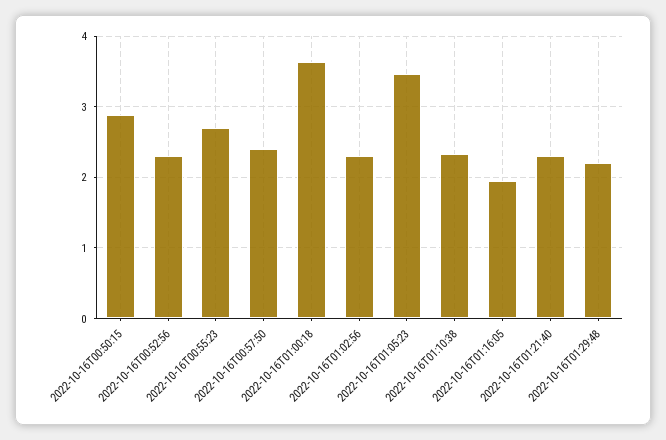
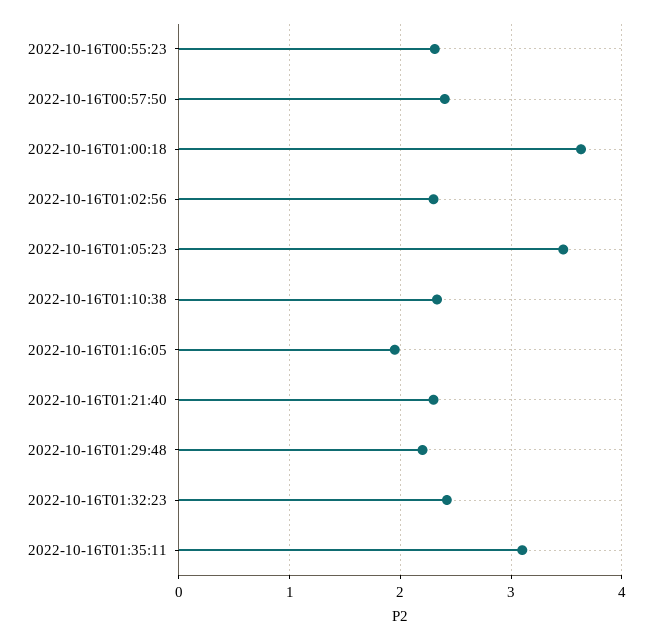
2022-10-16T00:50:15: 2.9 -> none
2022-10-16T00:52:56: 2.3 -> none
2022-10-16T00:55:23: 2.7 -> 2.3
2022-10-16T01:32:23: none -> 2.4
2022-10-16T01:35:11: none -> 3.1

